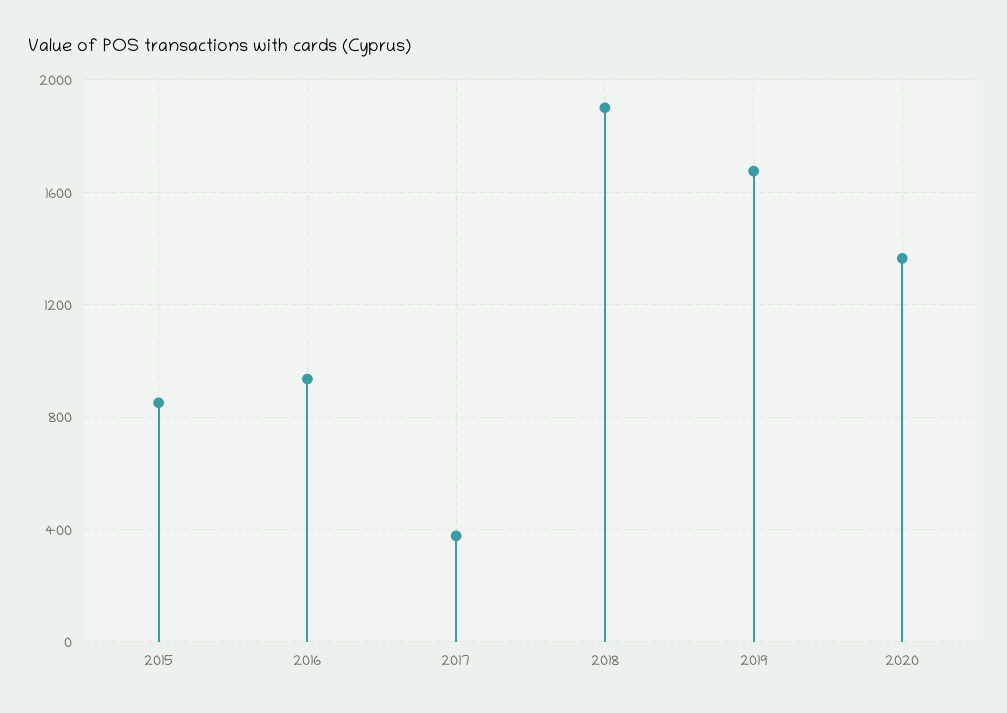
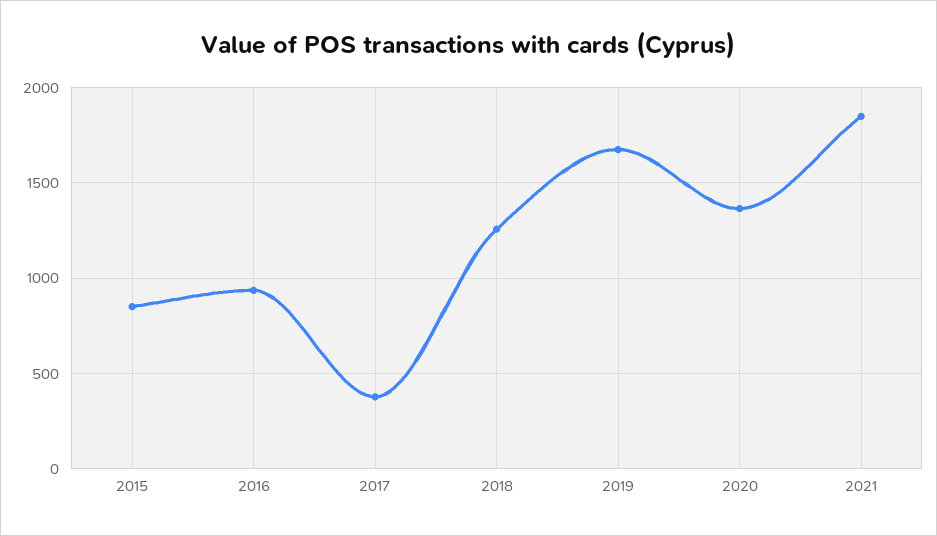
2018: 1900 -> 1250
2021: none -> 1850

